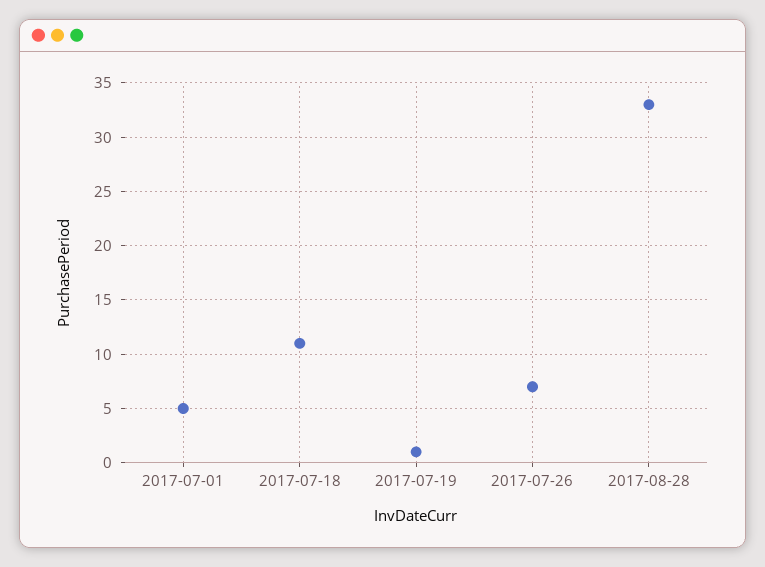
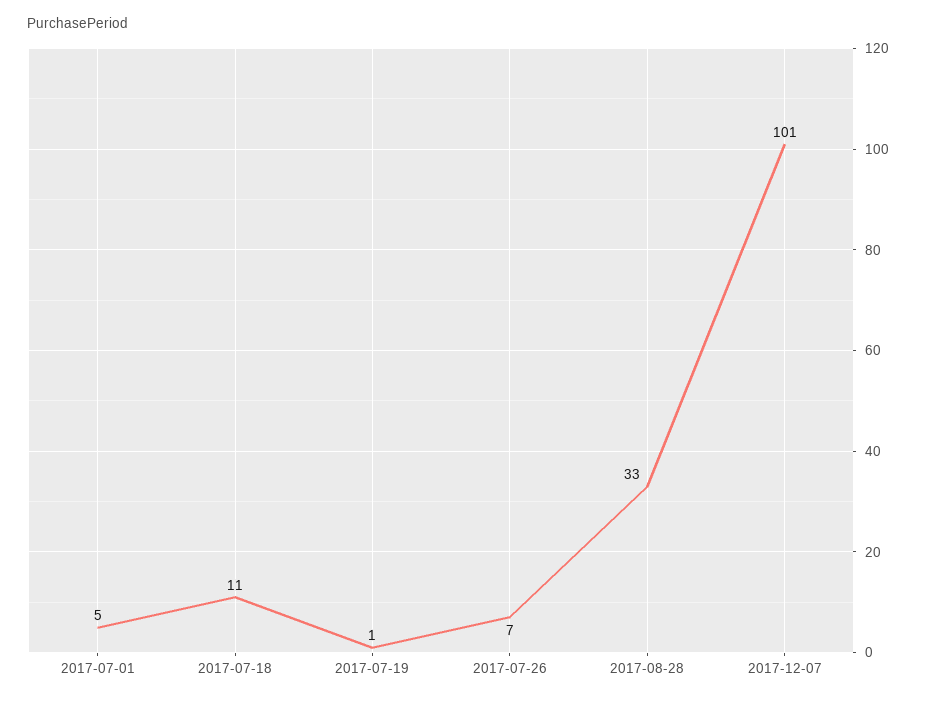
2017-12-07: none -> 101

